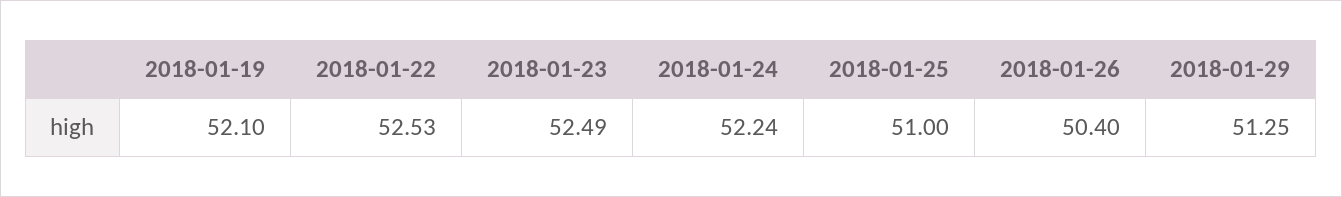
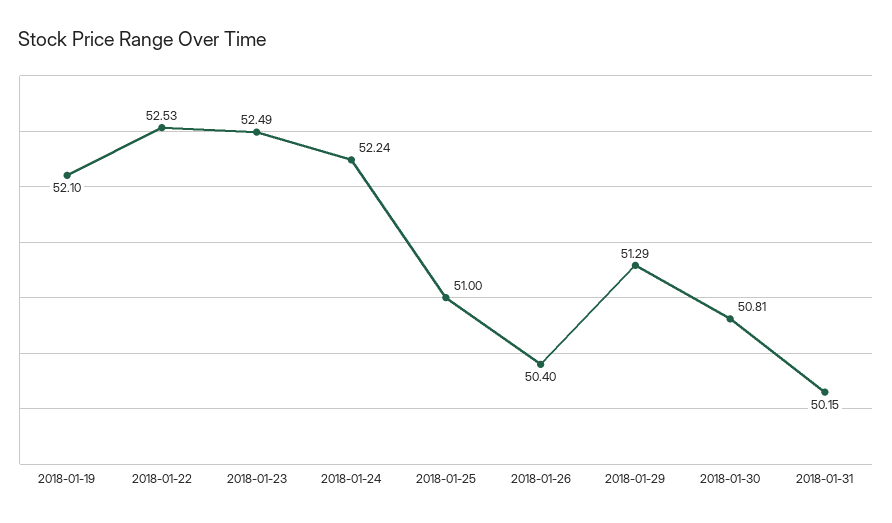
2018-01-29: 51.25 -> 51.29
2018-01-30: none -> 50.81
2018-01-31: none -> 50.15

